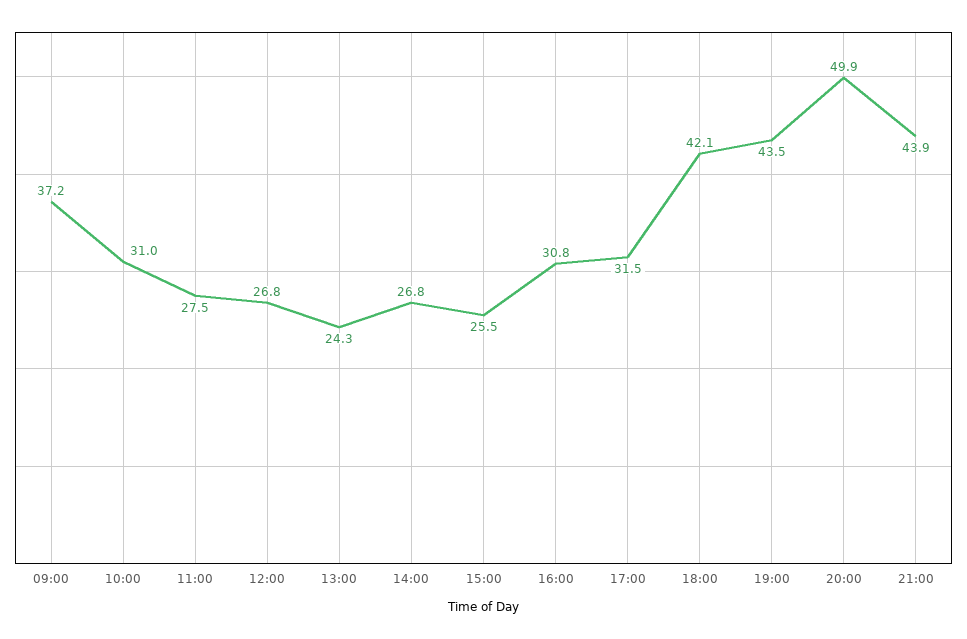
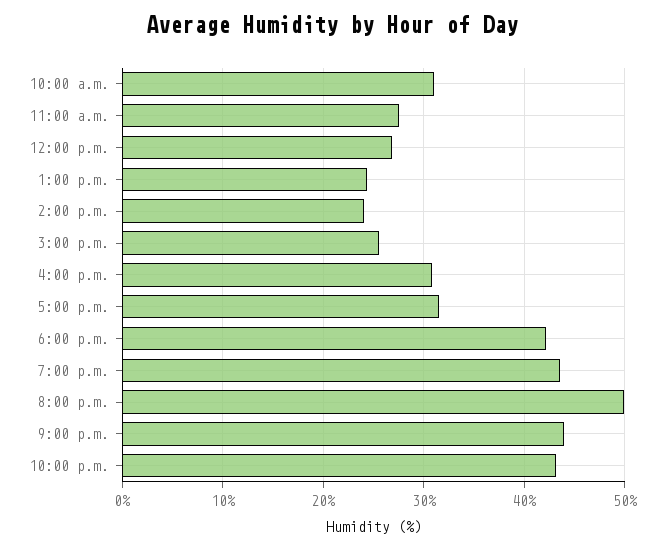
09:00: 37.2 -> none
14:00: 26.8 -> 24
10:00 p.m.: none -> 43

